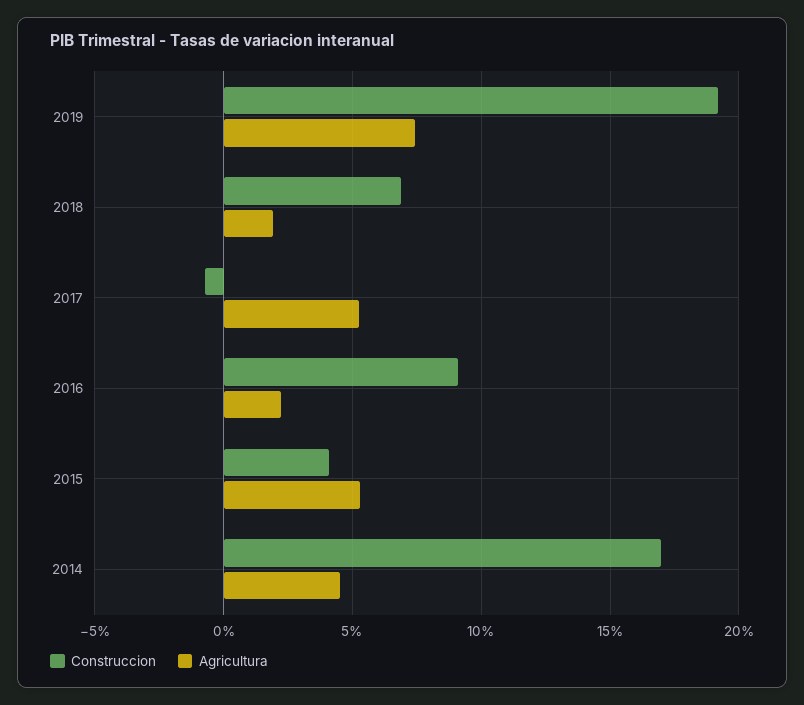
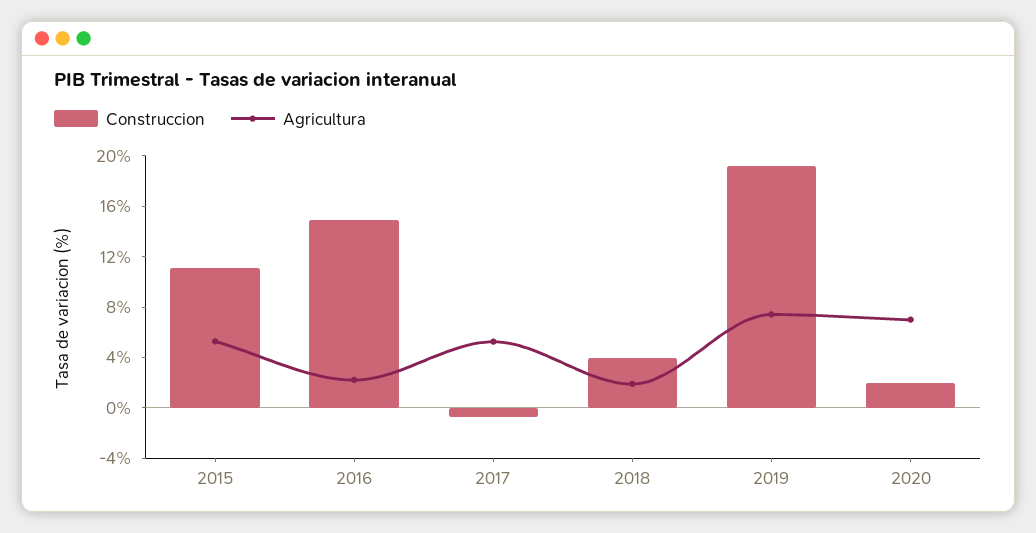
Construccion, 2018: 7 -> 4
Construccion, 2016: 9 -> 15
Construccion, 2015: 4 -> 11
Construccion, 2014: 17 -> none
Agricultura, 2014: 4.5 -> none
Construccion, 2020: none -> 2
Agricultura, 2020: none -> 7

